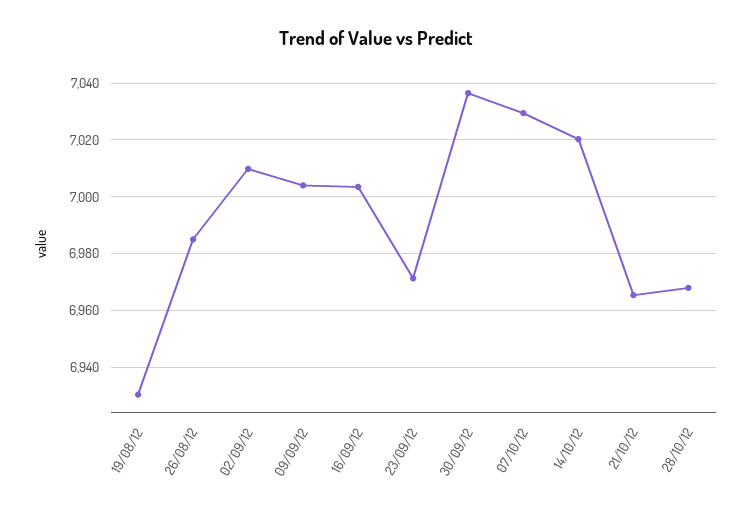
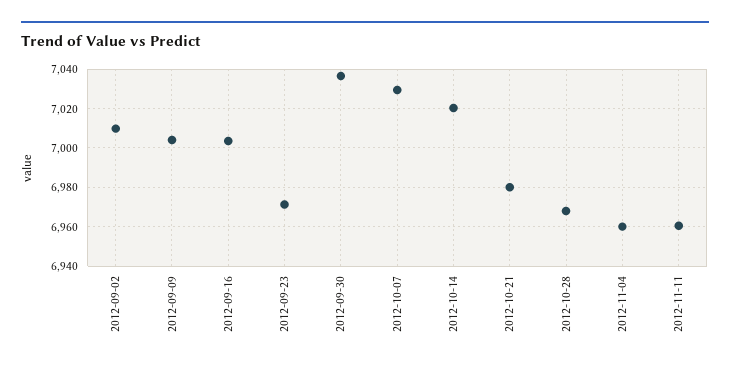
19/08/12: 6930 -> none
26/08/12: 6985 -> none
21/10/12: 6965 -> 6980
2012-11-04: none -> 6960
2012-11-11: none -> 6960

